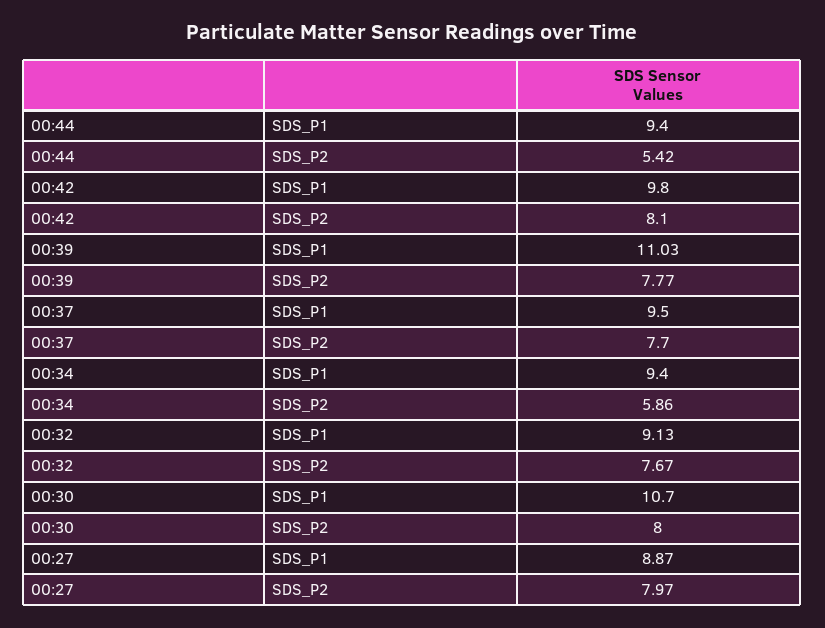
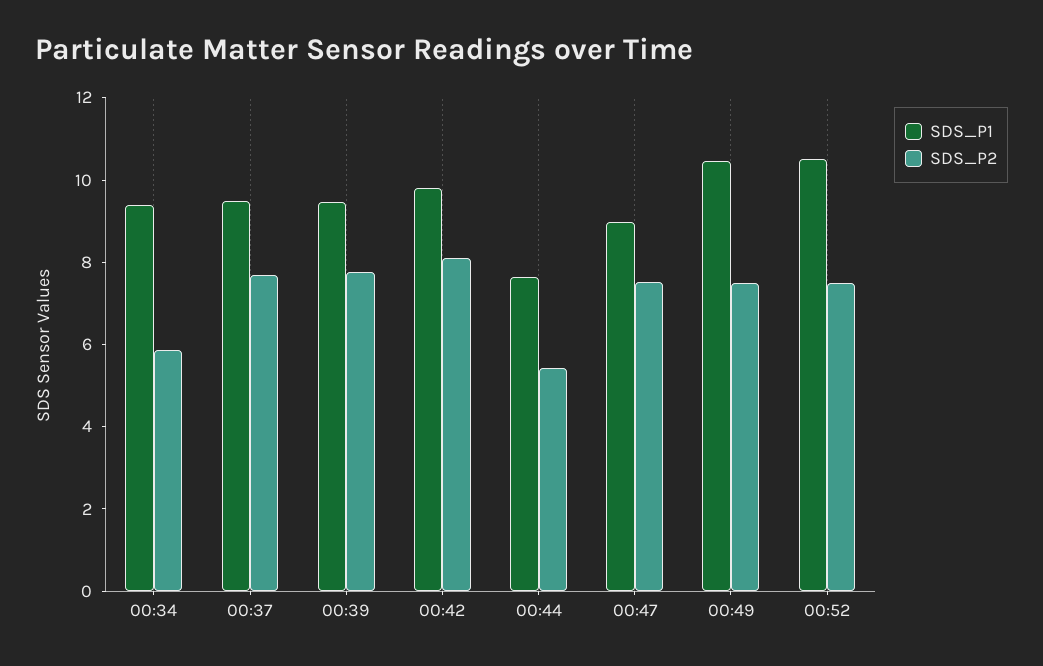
SDS_P1, 00:44: 9.4 -> 7.5
SDS_P1, 00:39: 11.03 -> 9.5
SDS_P1, 00:32: 9.13 -> none
SDS_P2, 00:32: 7.67 -> none
SDS_P1, 00:30: 10.7 -> none
SDS_P2, 00:30: 8 -> none
SDS_P1, 00:27: 8.87 -> none
SDS_P2, 00:27: 7.97 -> none
SDS_P1, 00:47: none -> 9
SDS_P2, 00:47: none -> 7.5
SDS_P1, 00:49: none -> 10.5
SDS_P2, 00:49: none -> 7.5
SDS_P1, 00:52: none -> 10.5
SDS_P2, 00:52: none -> 7.5

